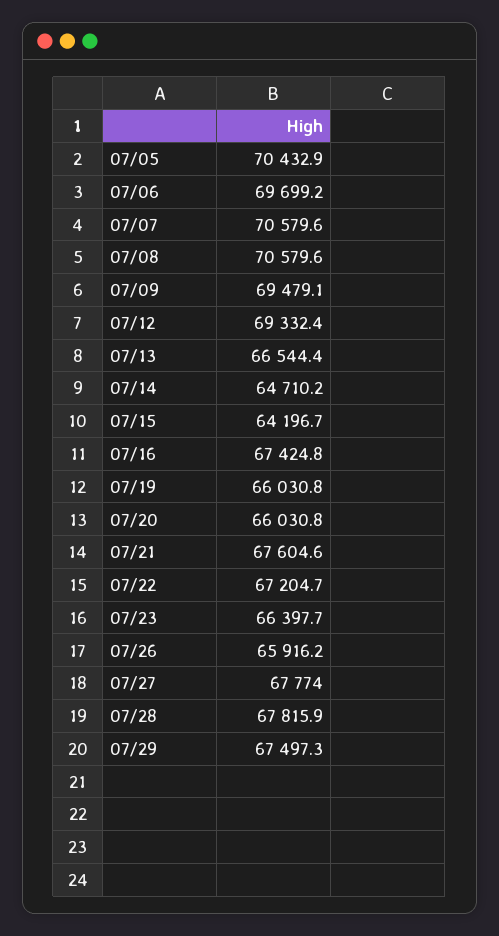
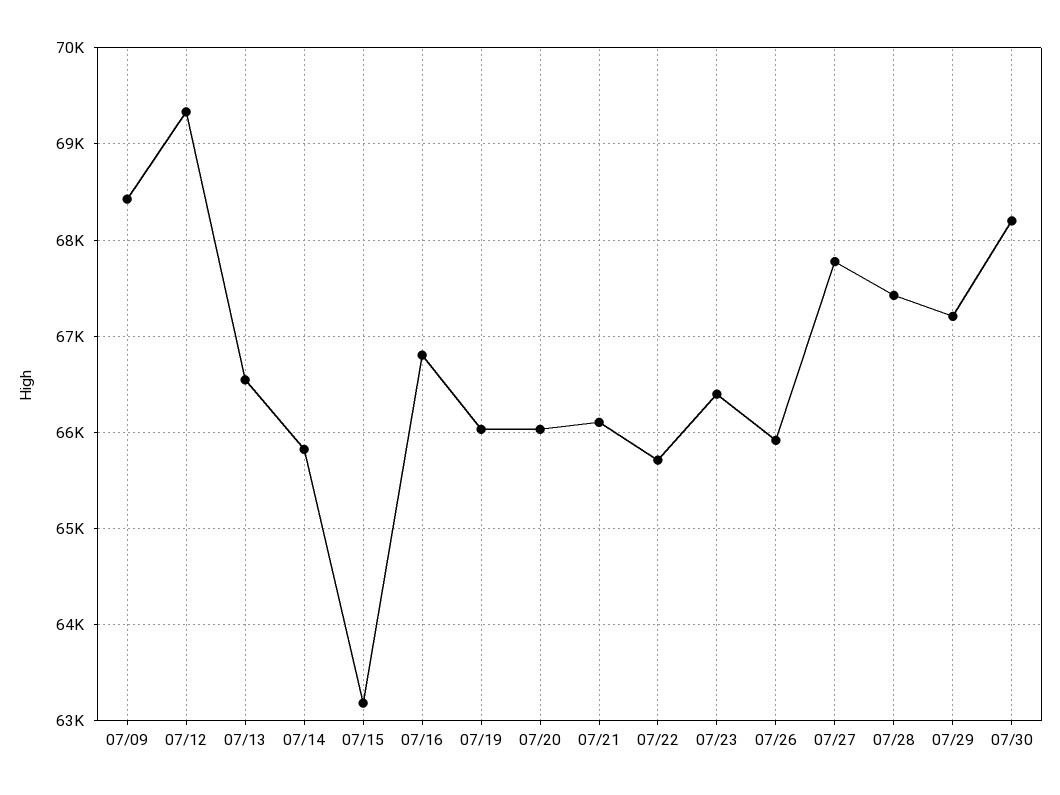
07/05: 70432.9 -> none
07/06: 69699.2 -> none
07/07: 70579.6 -> none
07/08: 70579.6 -> none
07/09: 69479.1 -> 68400
07/14: 64710.2 -> 65800
07/15: 64196.7 -> 63200
07/16: 67424.8 -> 66800
07/21: 67604.6 -> 66100
07/22: 67204.7 -> 65700
07/28: 67815.9 -> 67400
07/29: 67497.3 -> 67200
07/30: none -> 68200

